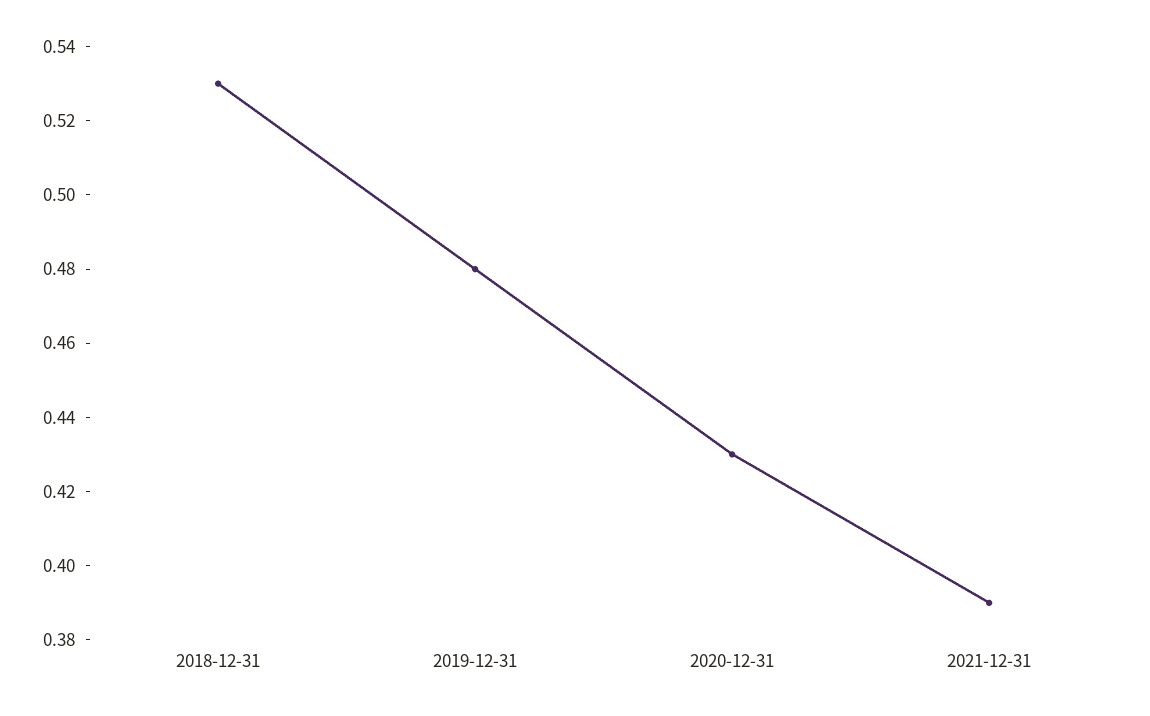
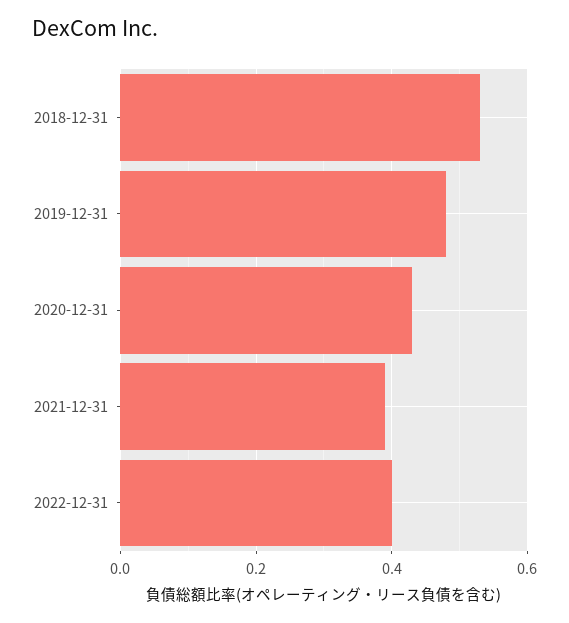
2022-12-31: none -> 0.4

